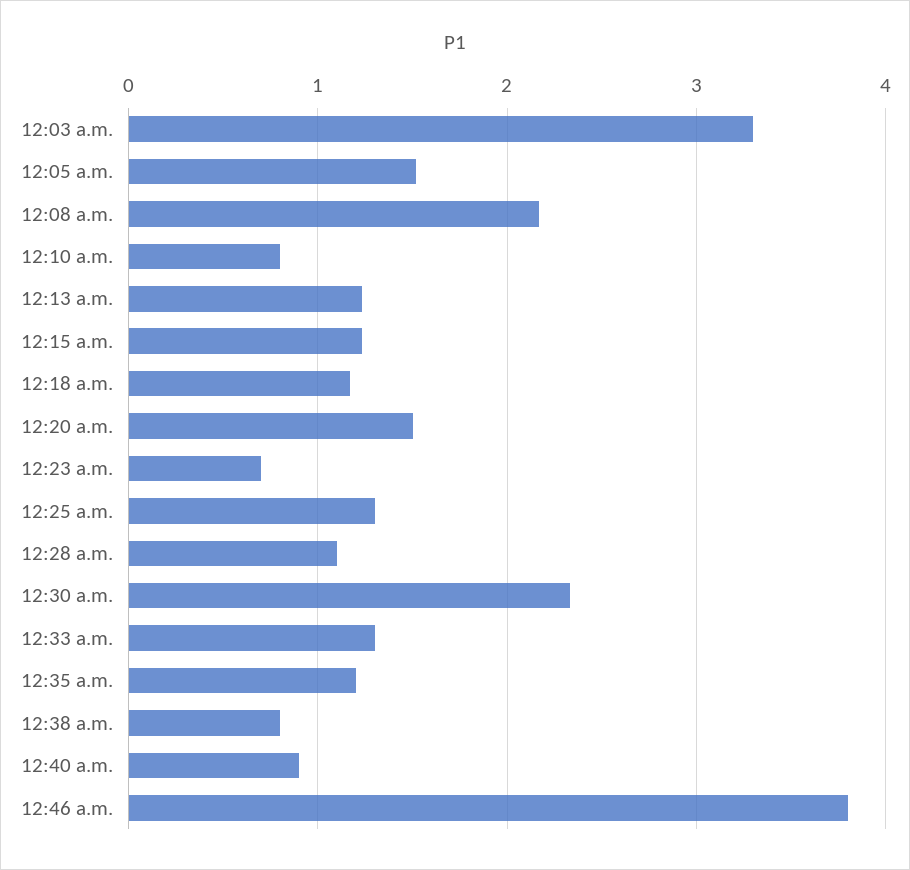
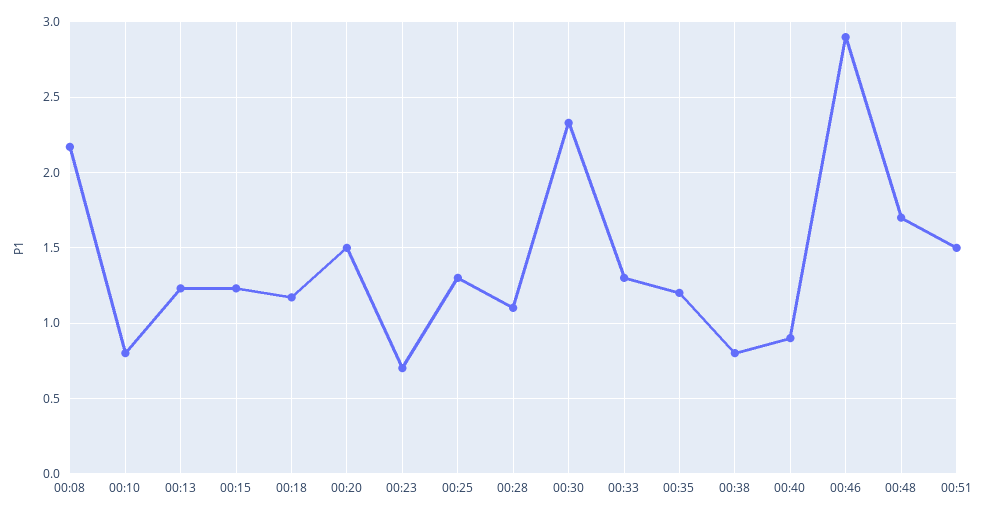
12:03 a.m.: 3.3 -> none
12:05 a.m.: 1.5 -> none
12:46 a.m.: 3.8 -> 2.9
00:48: none -> 1.7
00:51: none -> 1.5

